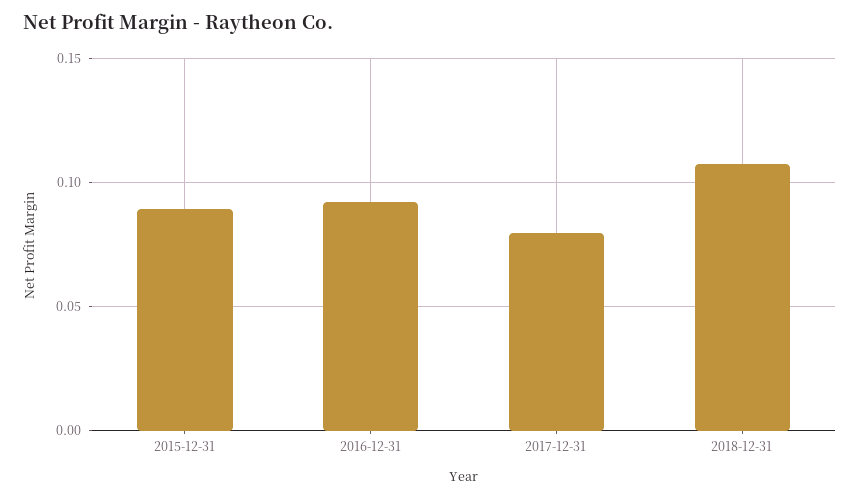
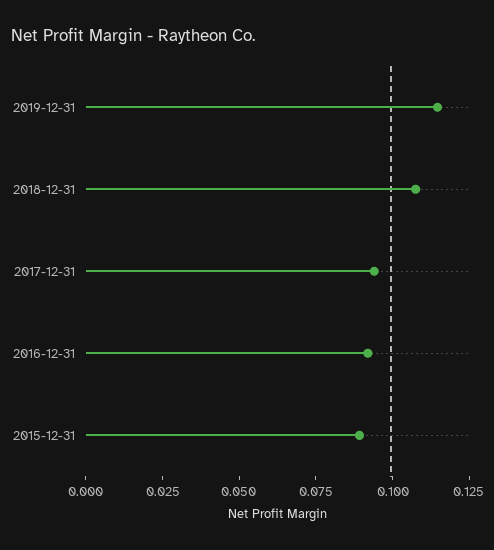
2017-12-31: 0.08 -> 0.095
2019-12-31: none -> 0.115

